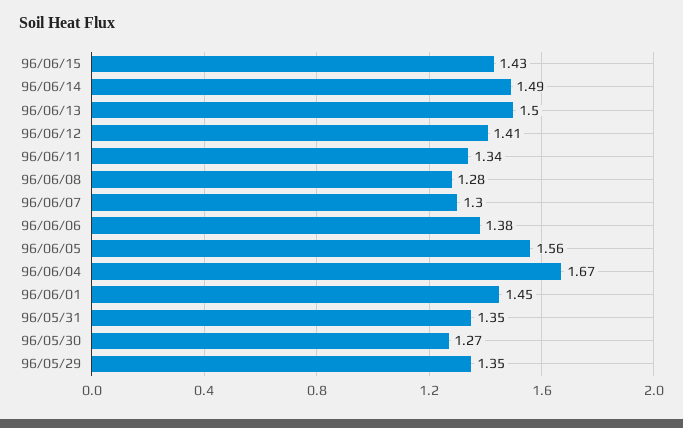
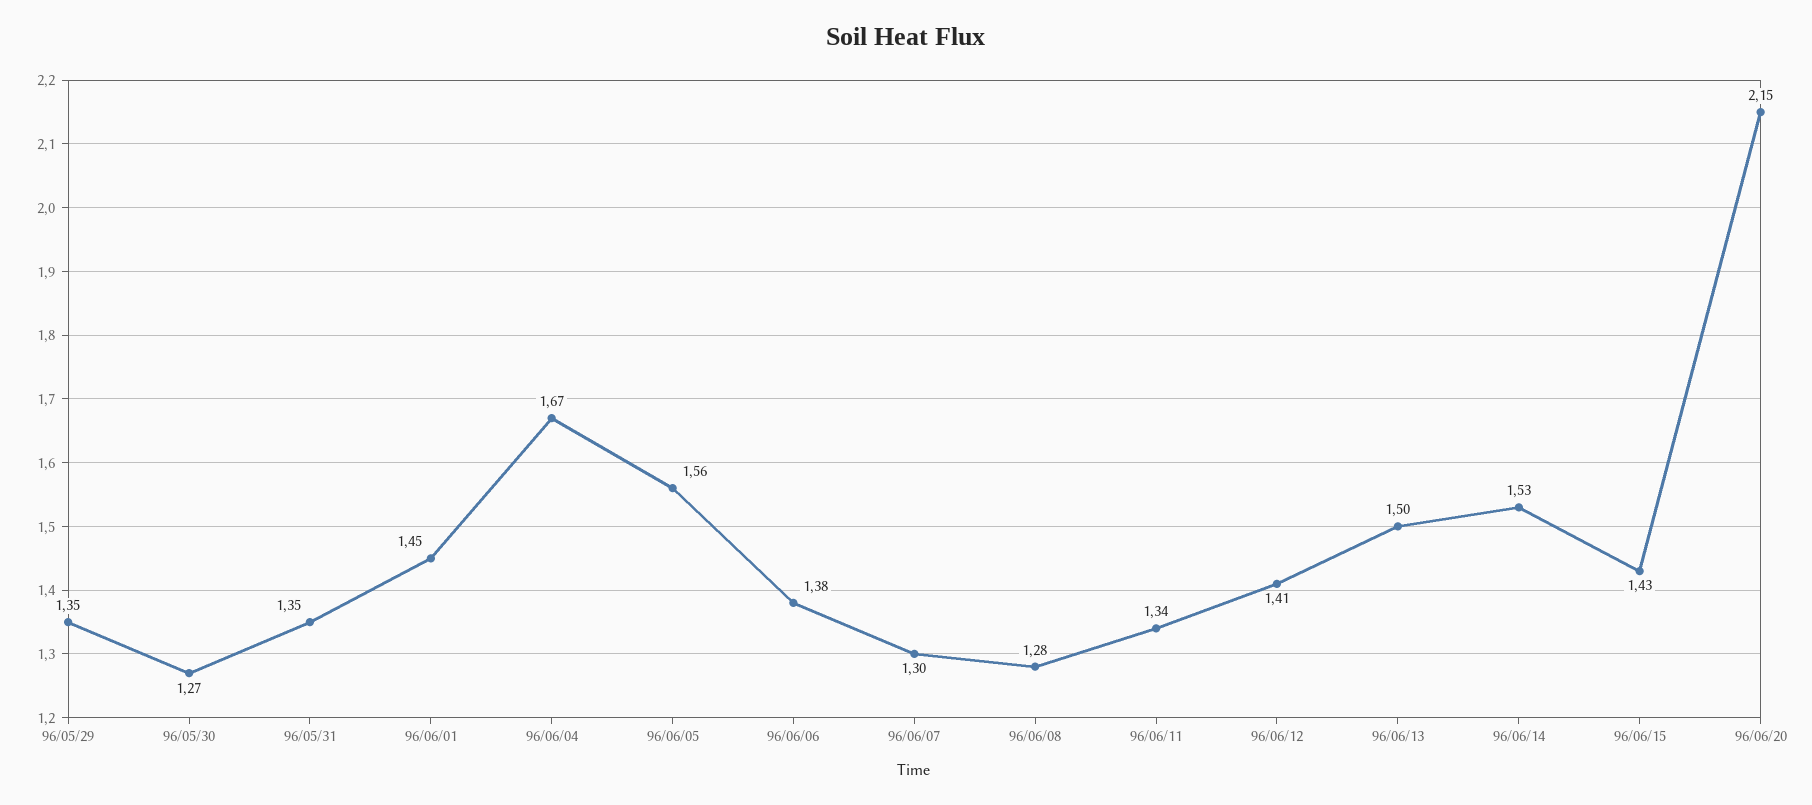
96/06/14: 1.49 -> 1.53
96/06/20: none -> 2.15

